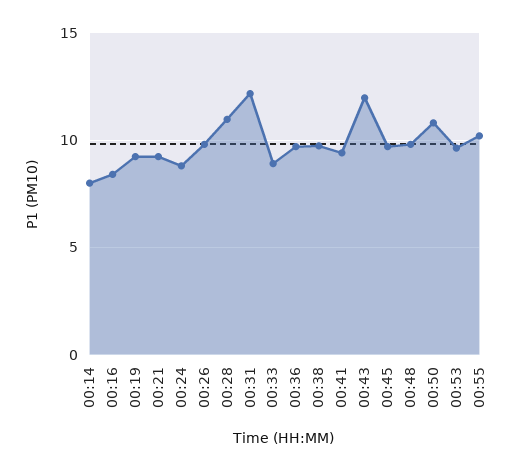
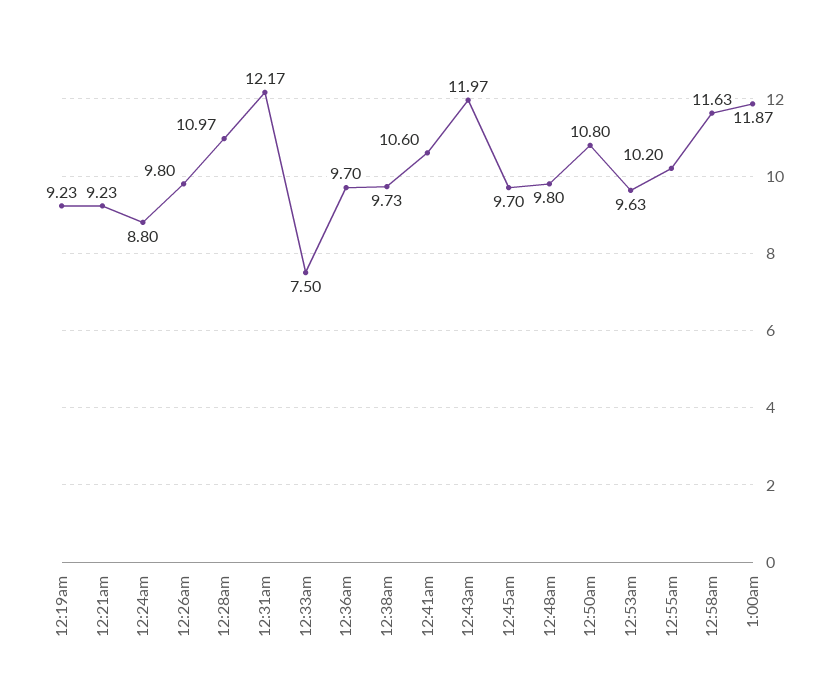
00:14: 8 -> none
00:16: 8.5 -> none
00:33: 9 -> 7.5
00:41: 9.5 -> 10.6
12:58am: none -> 11.63
1:00am: none -> 11.87

